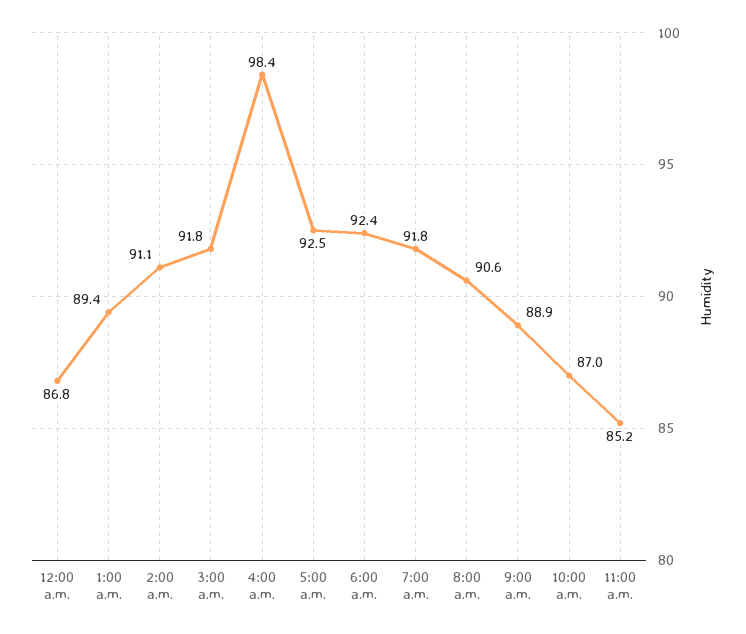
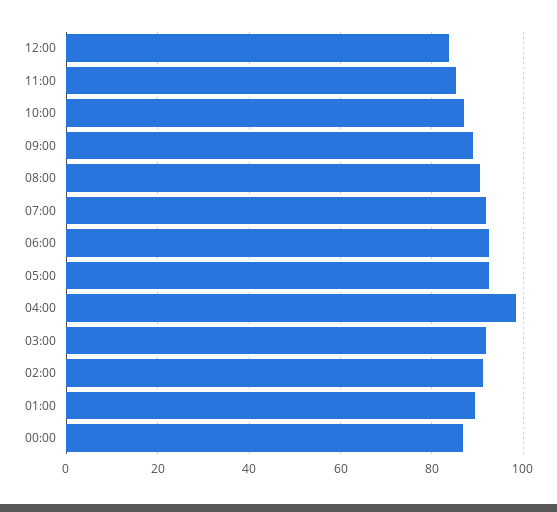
12:00: none -> 84

